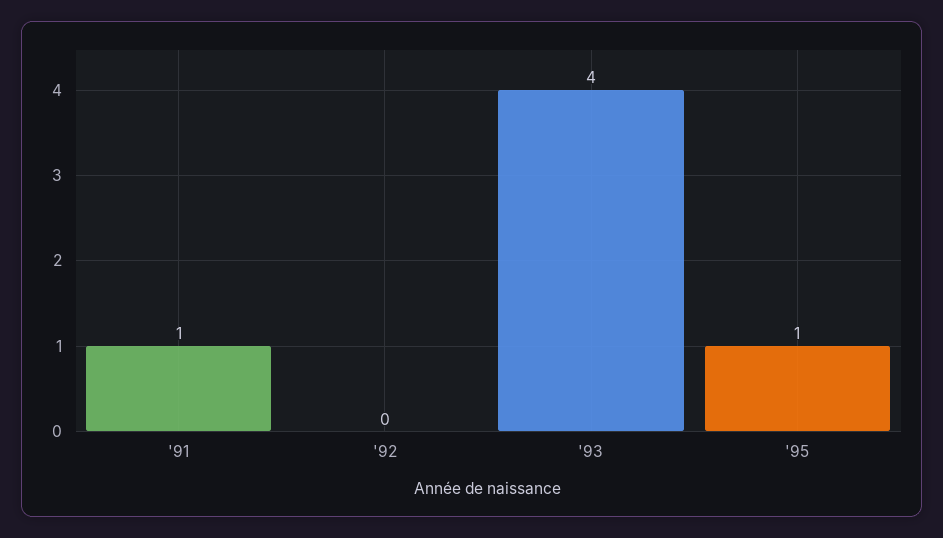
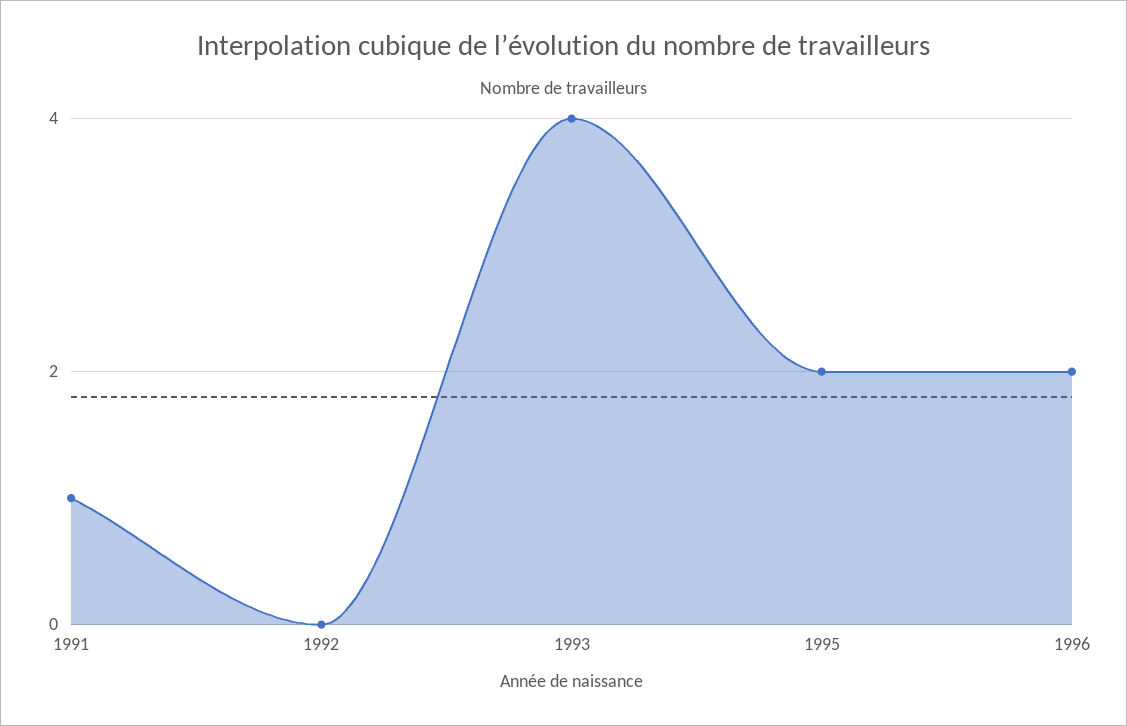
'95: 1 -> 2
1996: none -> 2

